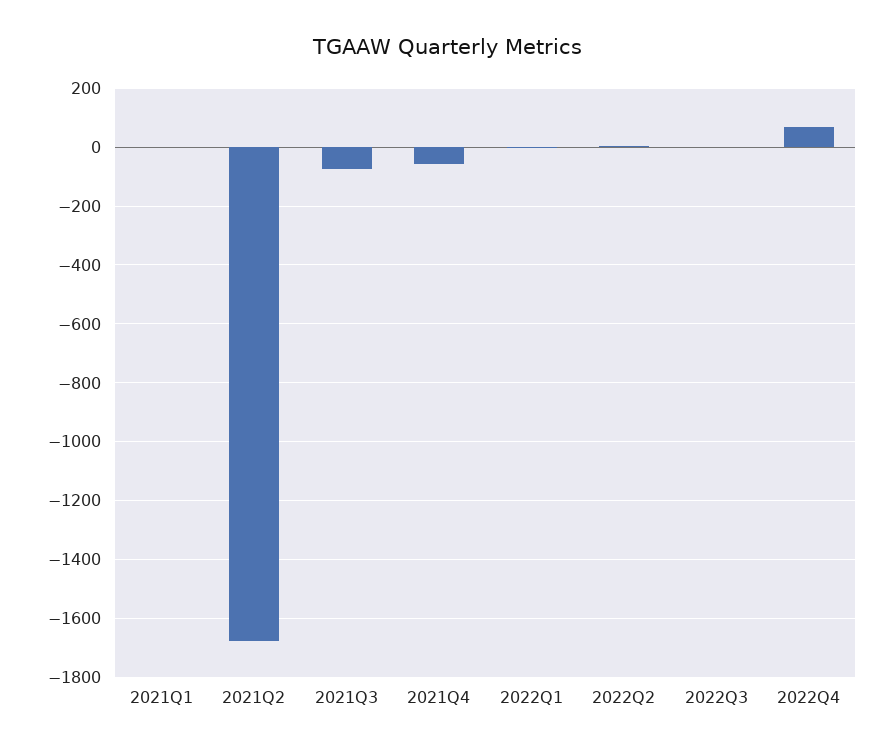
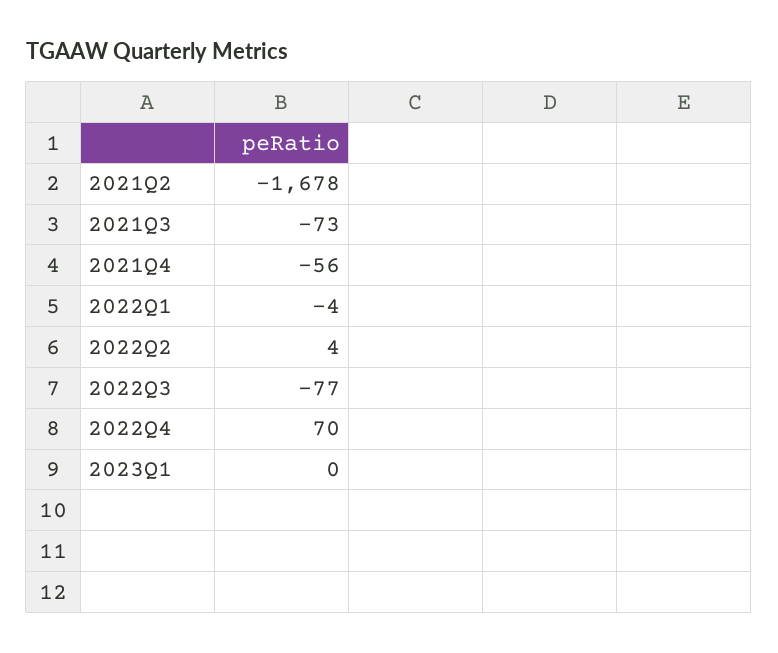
2021Q1: 0 -> none
2022Q3: 0 -> -77
2023Q1: none -> 0

